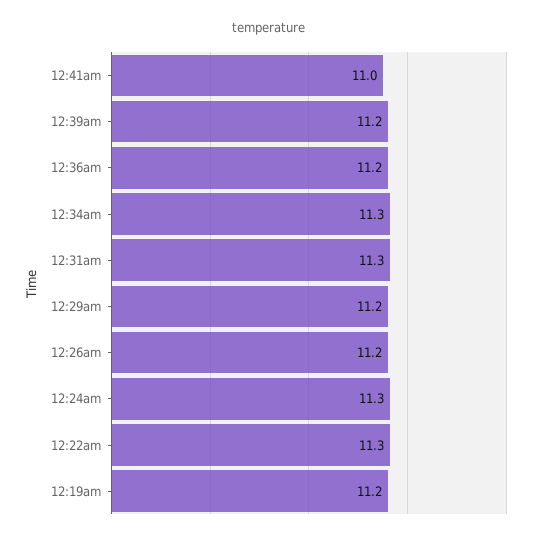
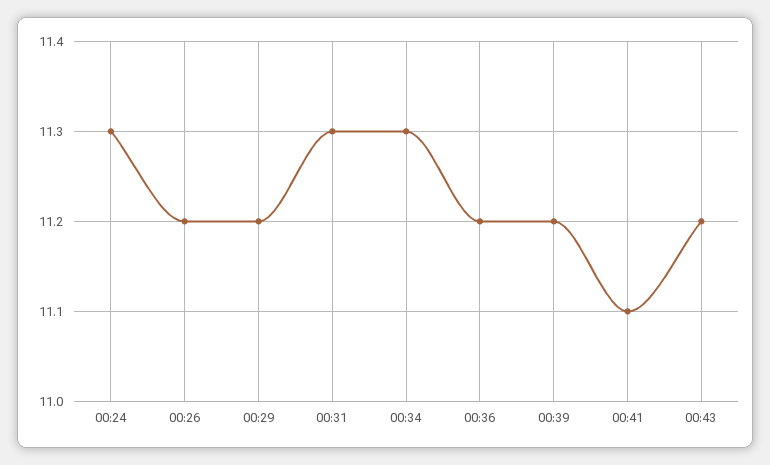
12:41am: 11 -> 11.1
12:22am: 11.3 -> none
12:19am: 11.2 -> none
00:43: none -> 11.2

